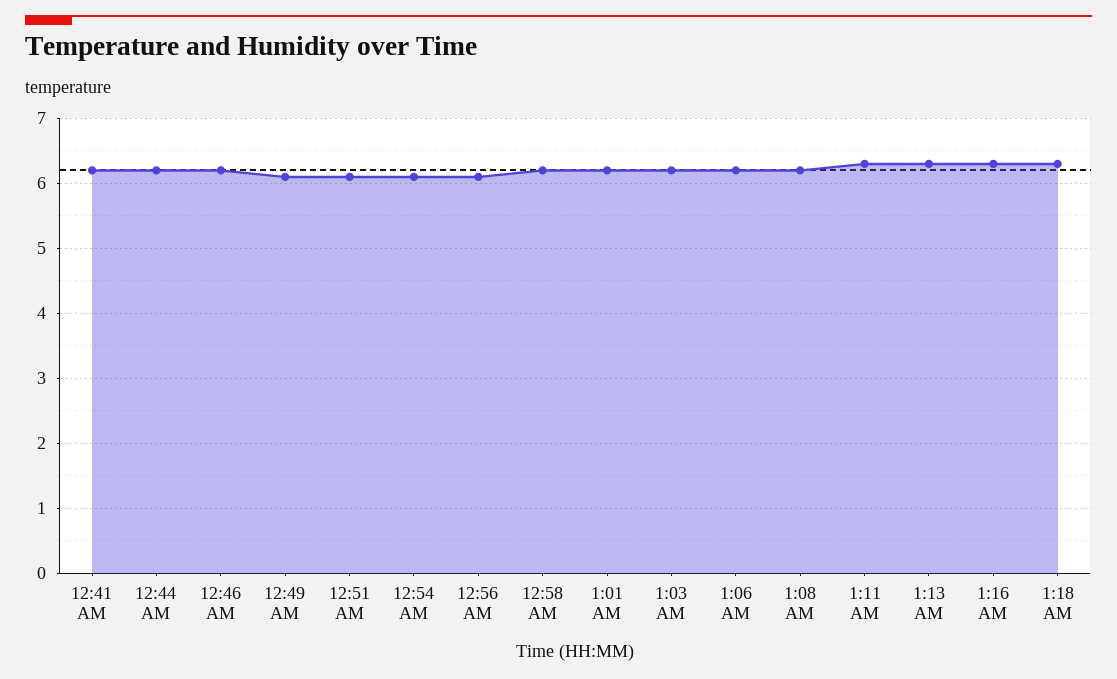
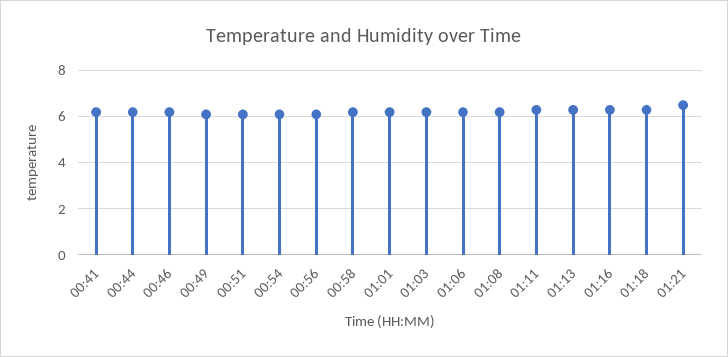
01:21: none -> 6.5

